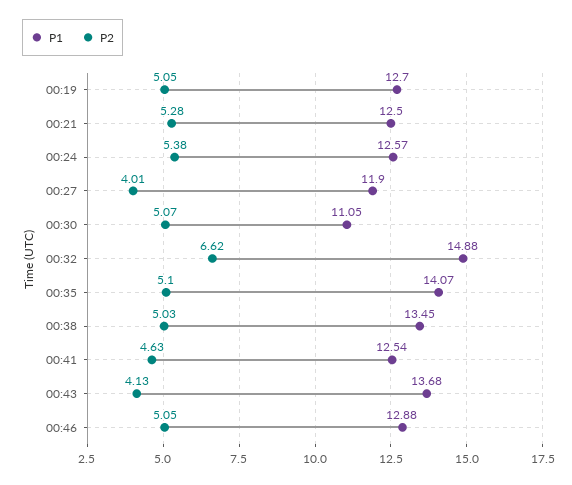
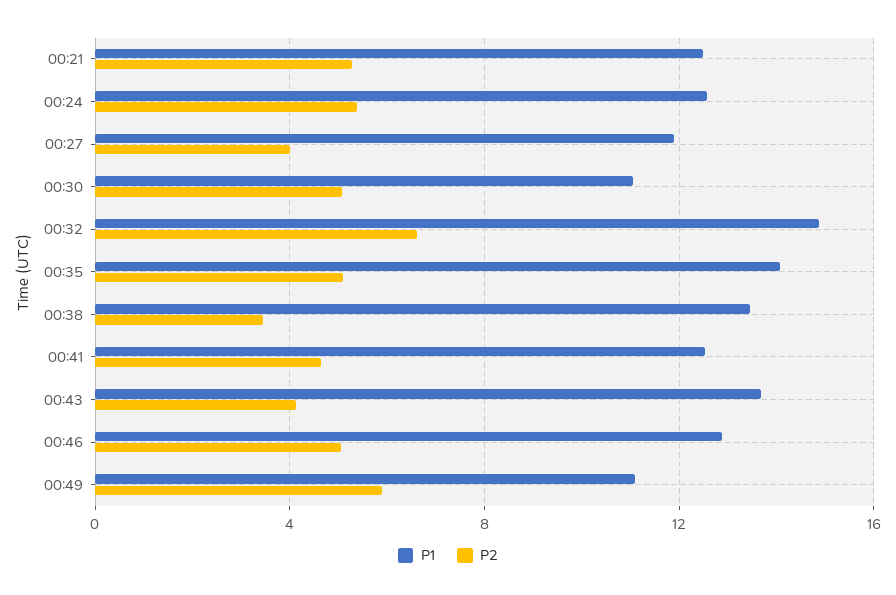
P1, 00:19: 12.7 -> none
P2, 00:19: 5.05 -> none
P2, 00:38: 5.03 -> 3.5
P1, 00:49: none -> 11
P2, 00:49: none -> 6

